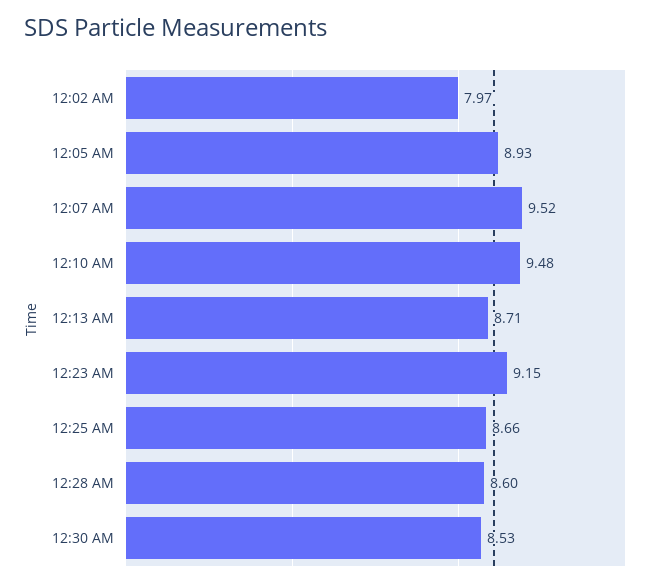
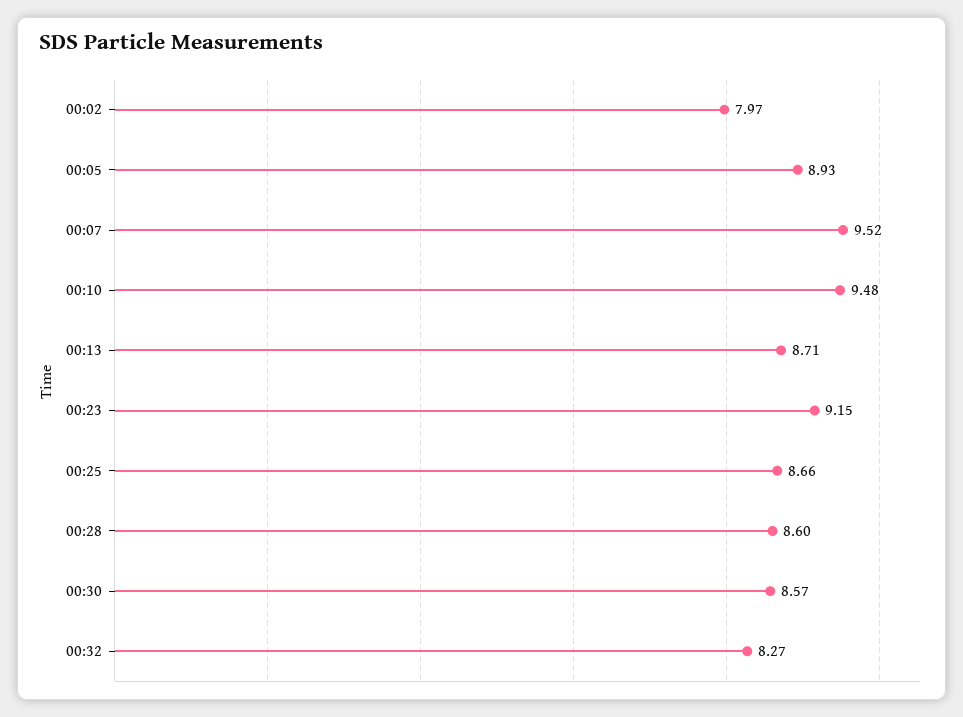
12:30 AM: 8.53 -> 8.57
00:32: none -> 8.27

